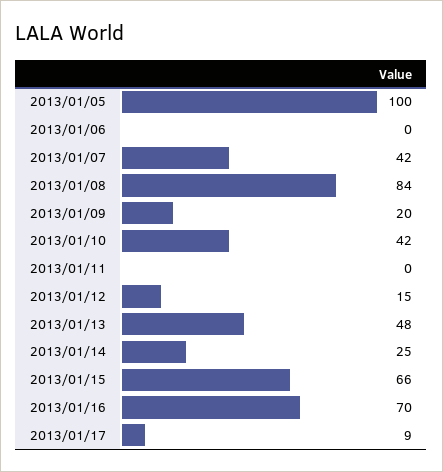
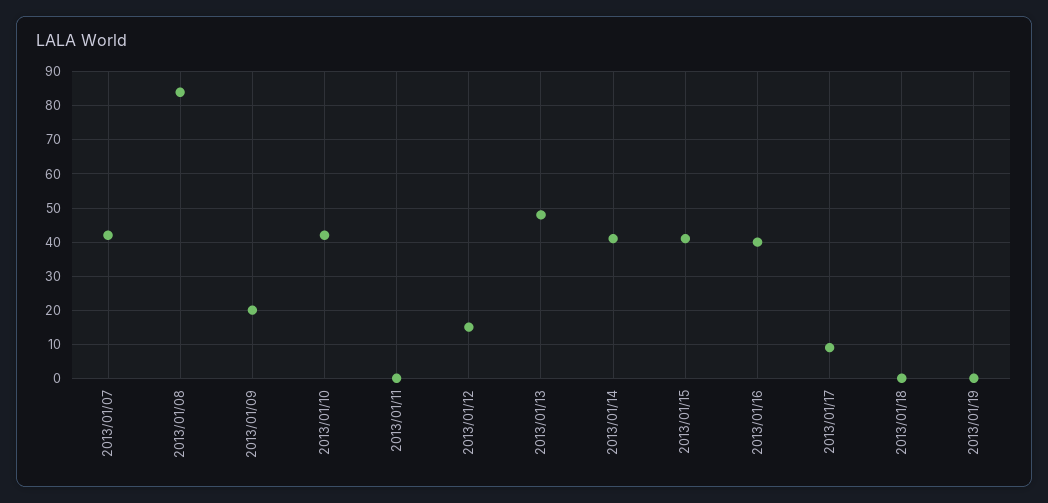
2013/01/05: 100 -> none
2013/01/06: 0 -> none
2013/01/14: 25 -> 40
2013/01/15: 66 -> 40
2013/01/16: 70 -> 40
2013/01/18: none -> 0
2013/01/19: none -> 0

